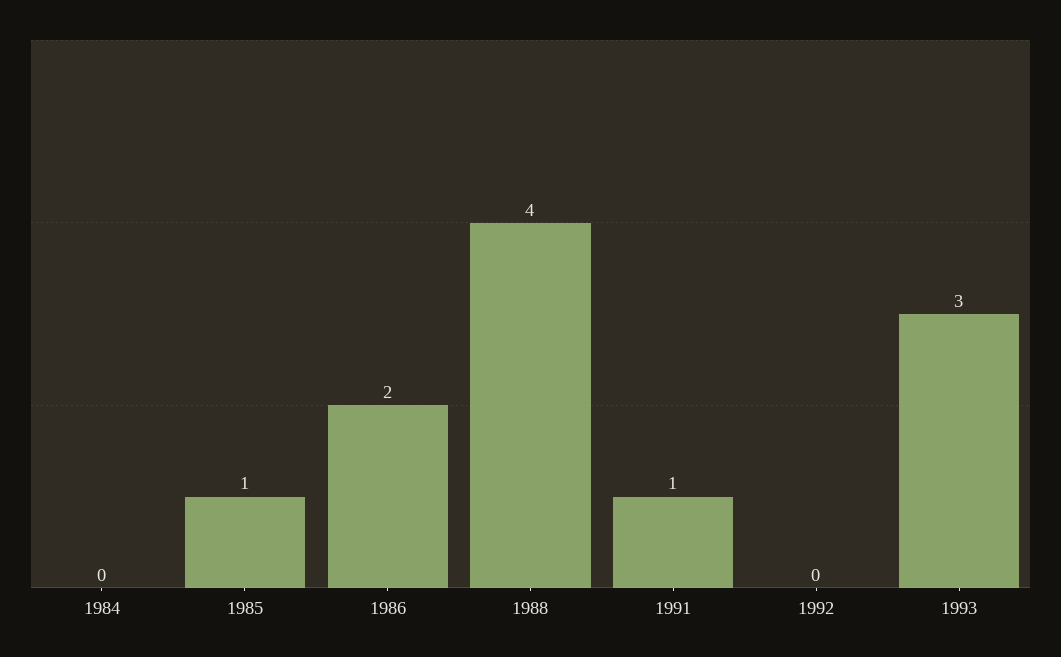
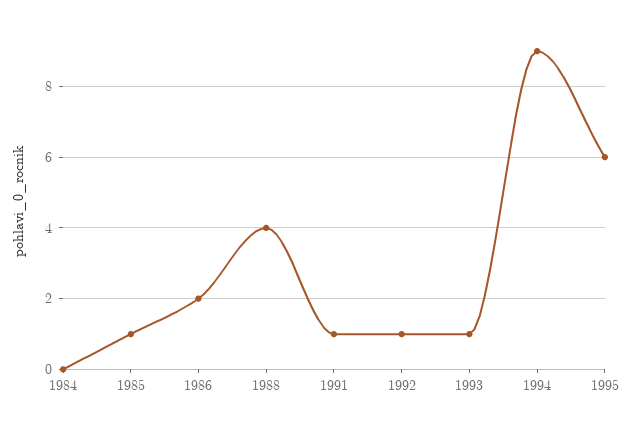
1992: 0 -> 1
1993: 3 -> 1
1994: none -> 9
1995: none -> 6

